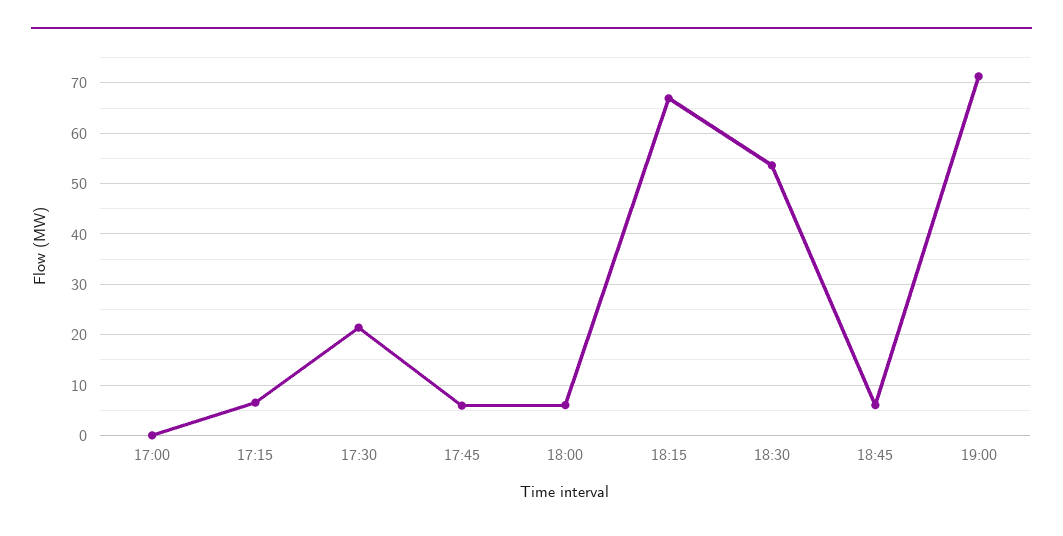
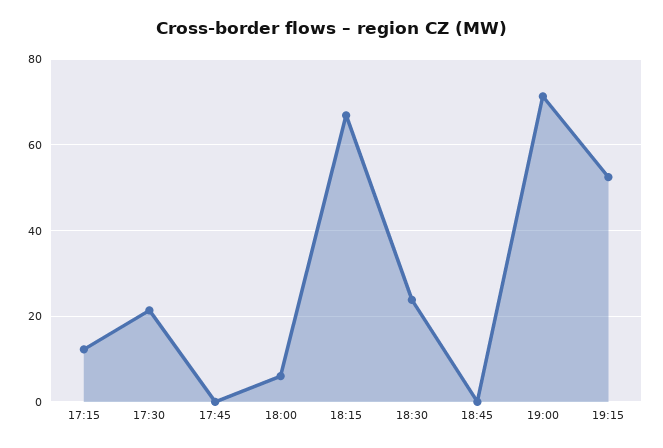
17:00: 0 -> none
17:15: 6 -> 12
17:45: 6 -> 0
18:30: 54 -> 24
18:45: 6 -> 0
19:15: none -> 52

